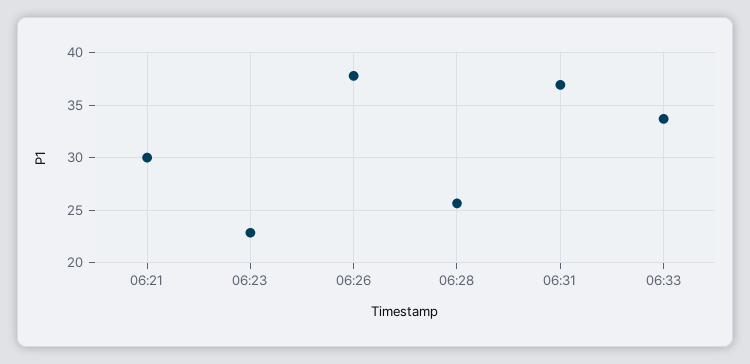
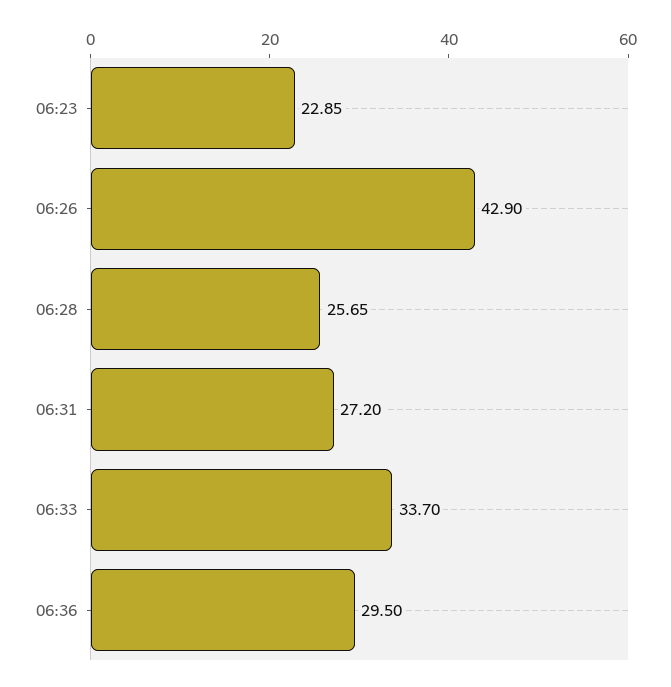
06:21: 30 -> none
06:26: 38 -> 42.9
06:31: 37 -> 27.2
06:36: none -> 29.5

